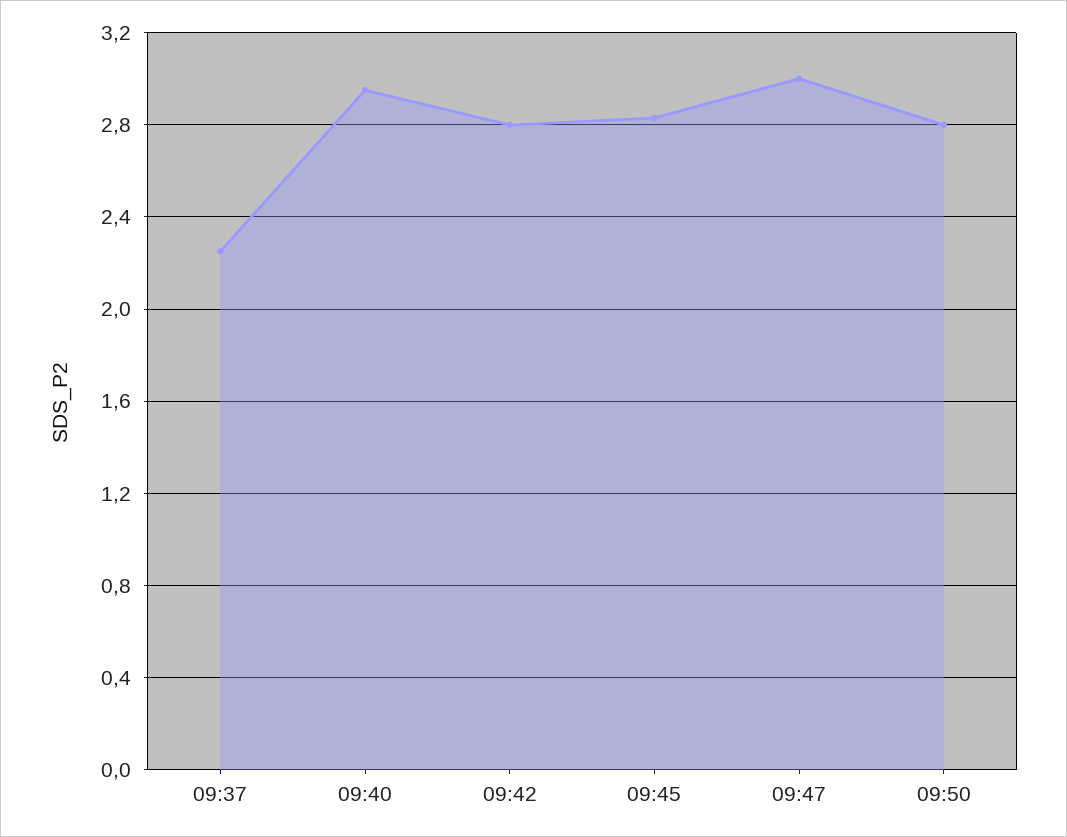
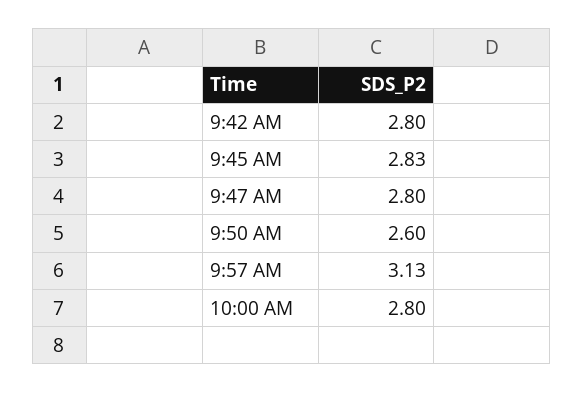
09:37: 2.25 -> none
09:40: 2.95 -> none
09:47: 3 -> 2.8
09:50: 2.8 -> 2.6
9:57 AM: none -> 3.13
10:00 AM: none -> 2.8

